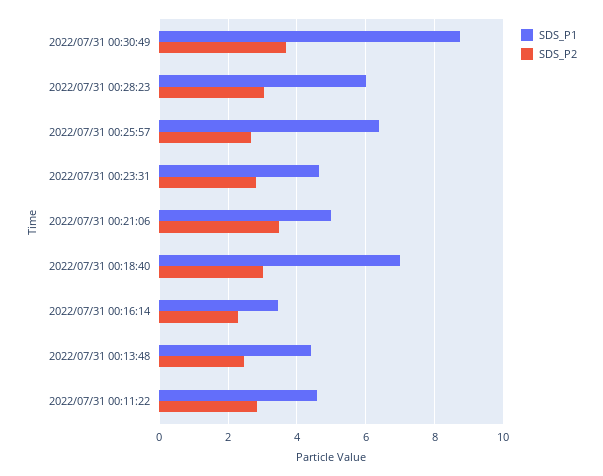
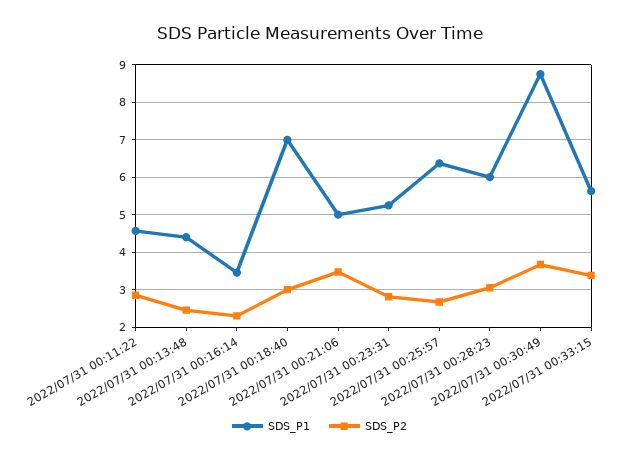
SDS_P1, 2022/07/31 00:23:31: 4.6 -> 5.2
SDS_P1, 2022/07/31 00:33:15: none -> 5.6
SDS_P2, 2022/07/31 00:33:15: none -> 3.4

